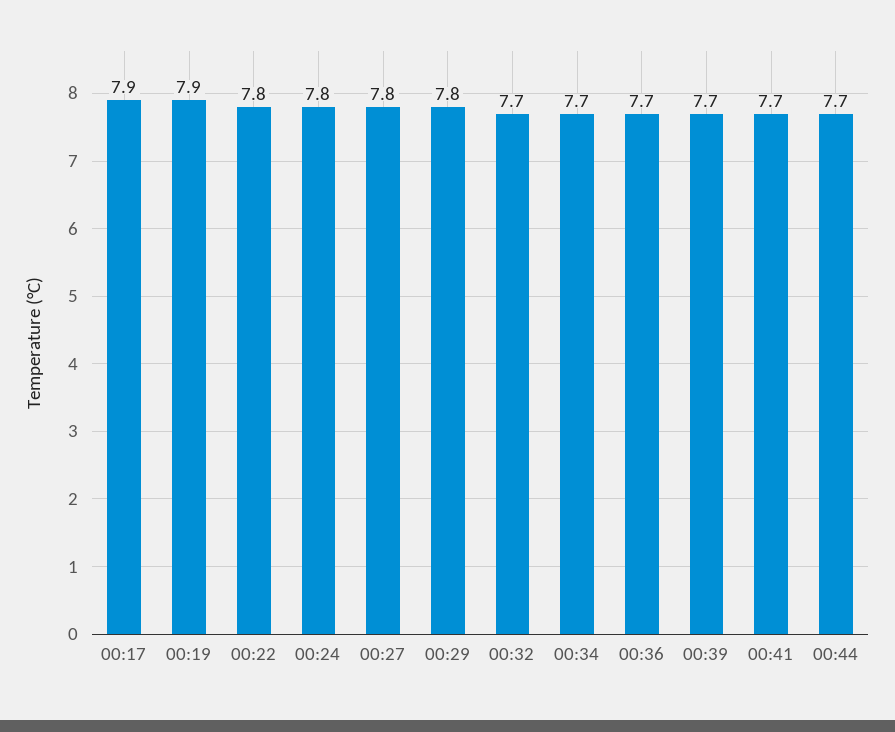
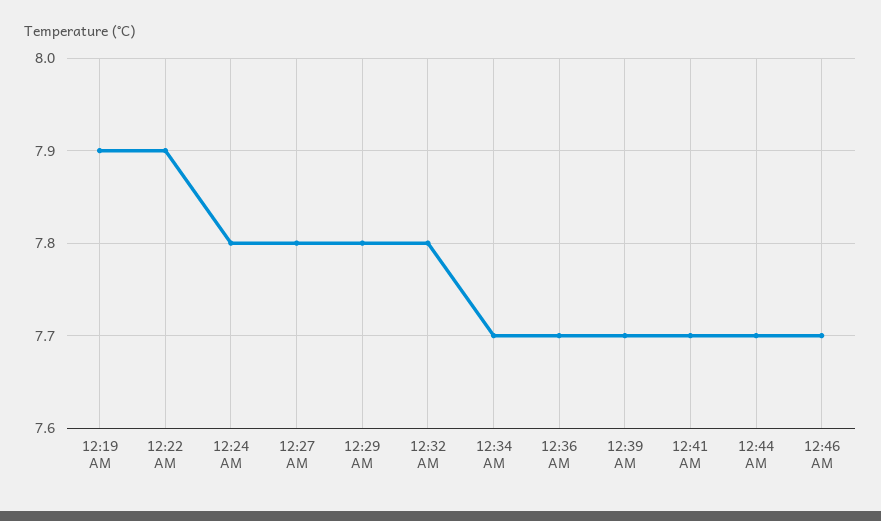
00:17: 7.9 -> none
00:22: 7.8 -> 7.9
00:32: 7.7 -> 7.8
12:46 AM: none -> 7.7

